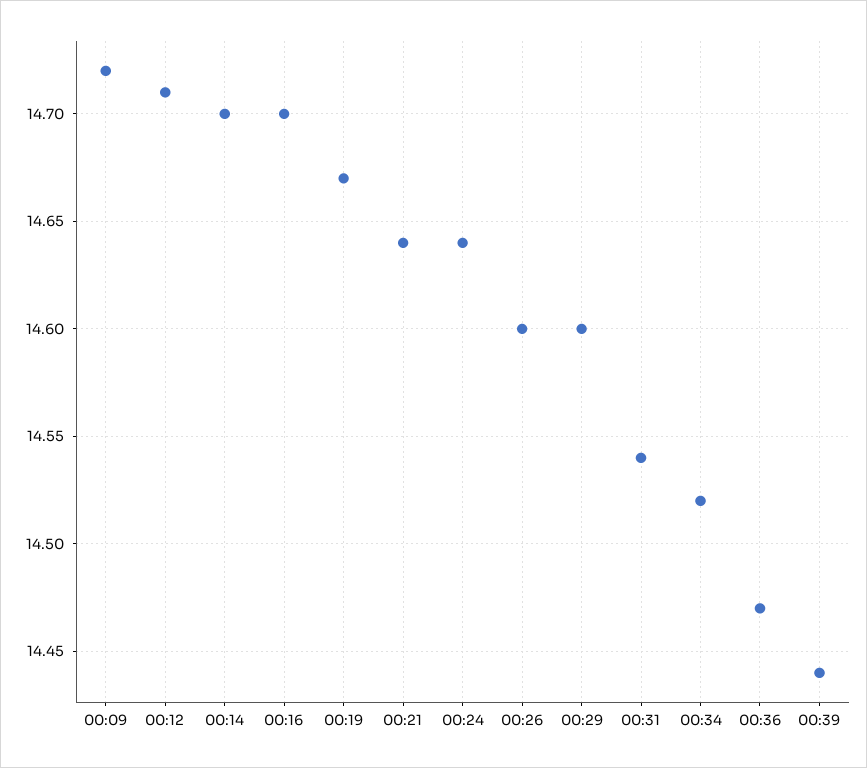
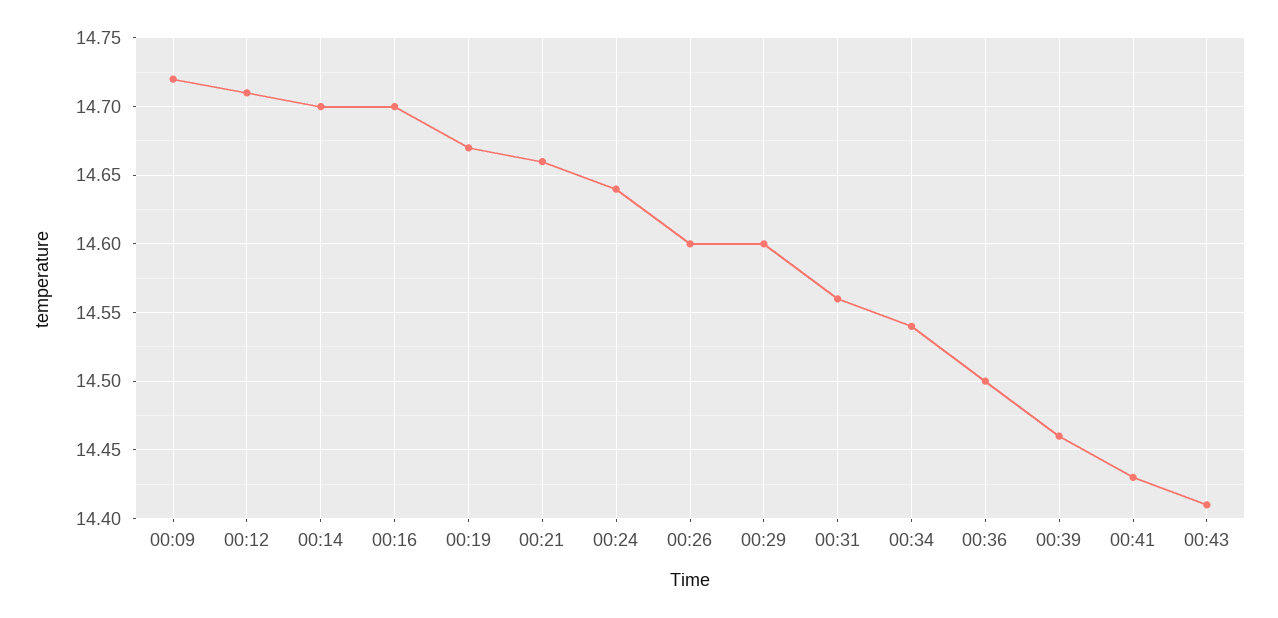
00:21: 14.64 -> 14.66
00:31: 14.54 -> 14.56
00:34: 14.52 -> 14.54
00:36: 14.47 -> 14.5
00:39: 14.44 -> 14.46
00:41: none -> 14.43
00:43: none -> 14.41

